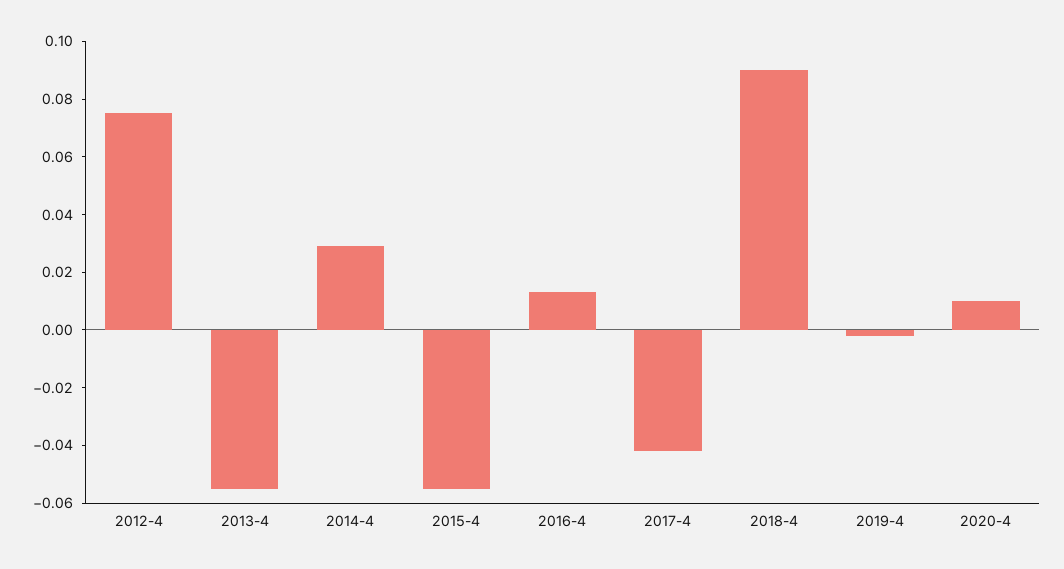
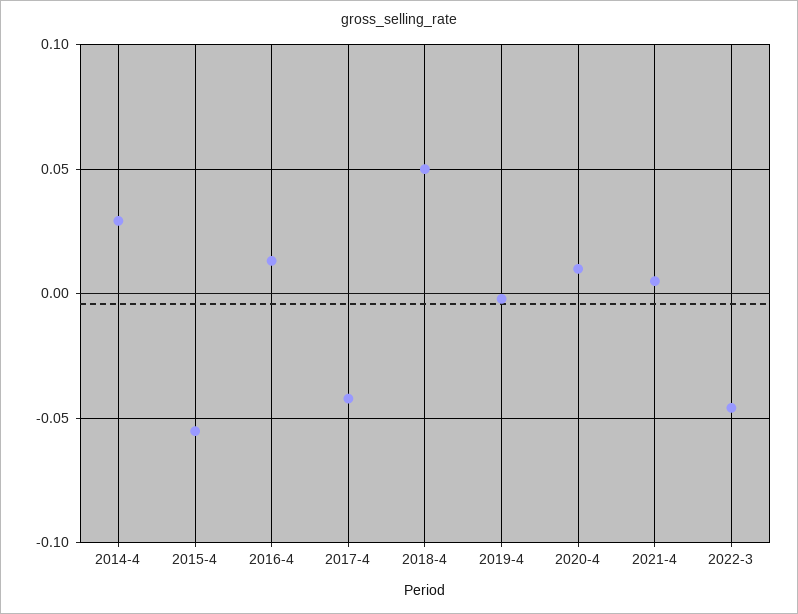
2012-4: 0.075 -> none
2013-4: -0.055 -> none
2018-4: 0.09 -> 0.05
2021-4: none -> 0.005
2022-3: none -> -0.045

